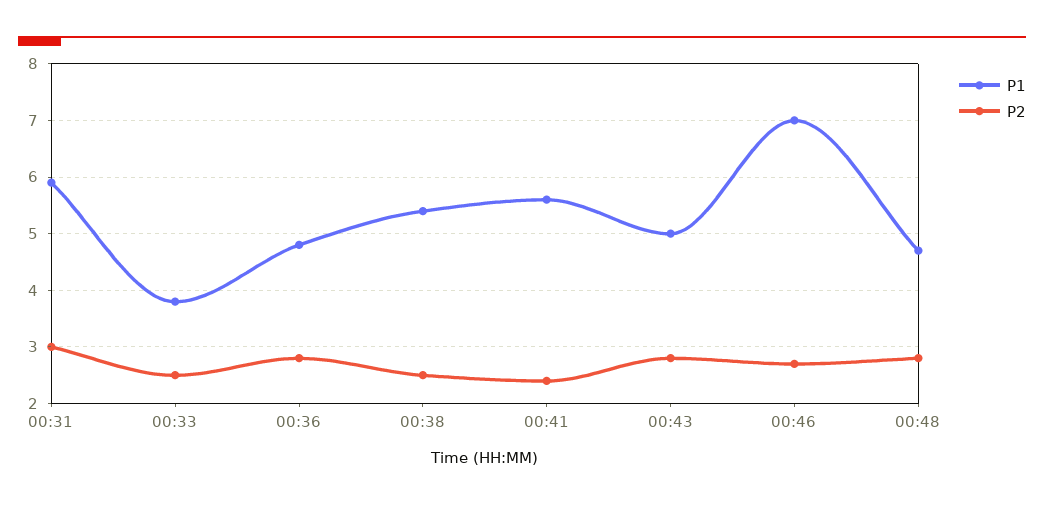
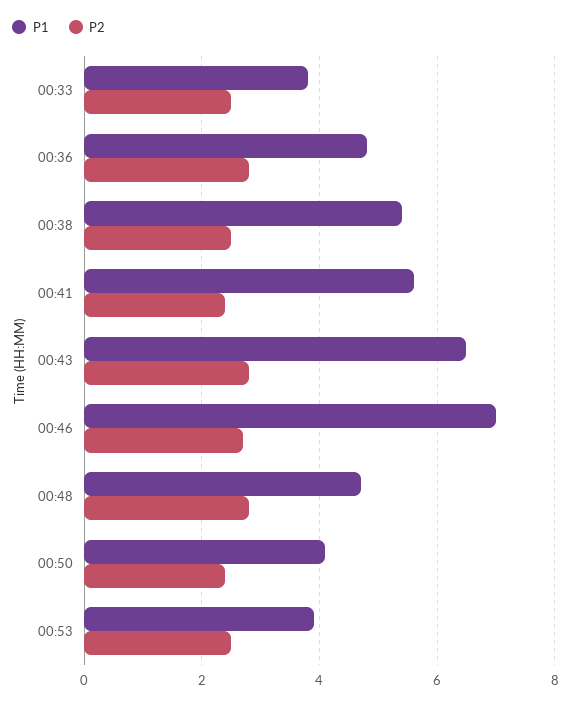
P1, 00:31: 6 -> none
P2, 00:31: 3 -> none
P1, 00:43: 5 -> 6.5
P1, 00:50: none -> 4
P2, 00:50: none -> 2.5
P1, 00:53: none -> 4
P2, 00:53: none -> 2.5

